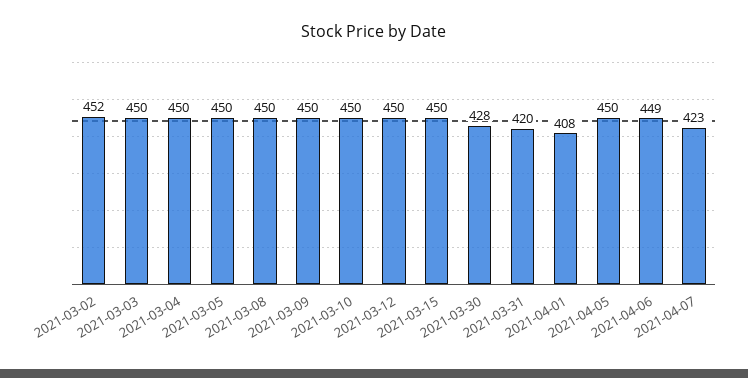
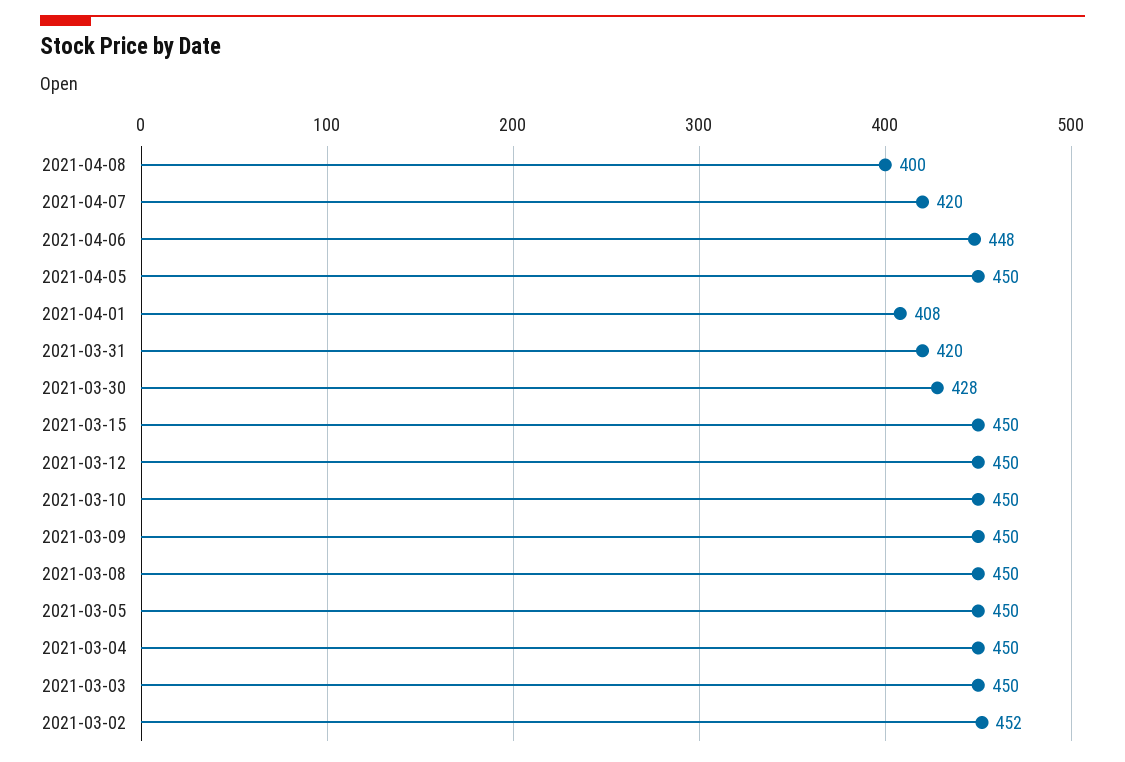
2021-04-06: 449 -> 448
2021-04-07: 423 -> 420
2021-04-08: none -> 400

